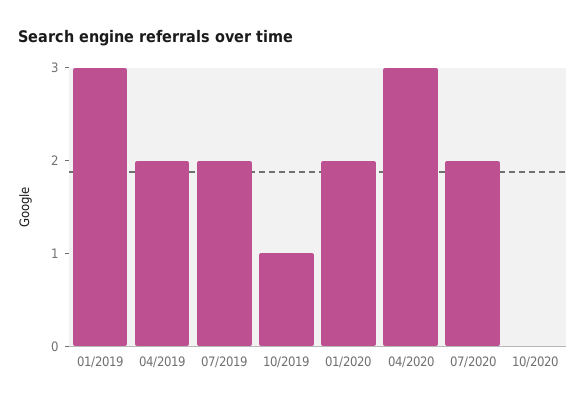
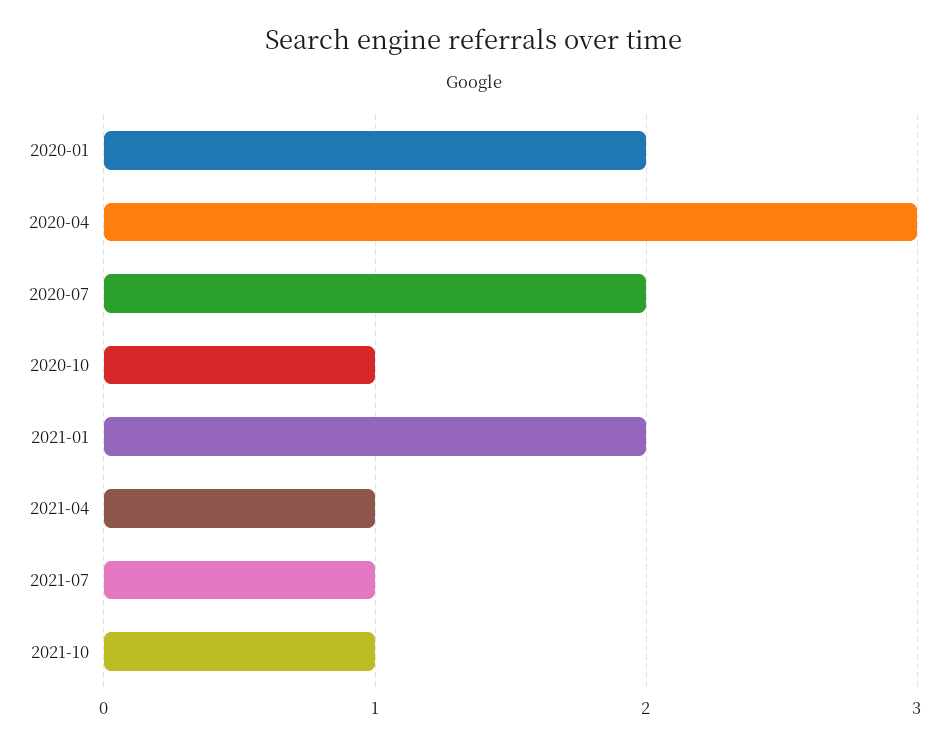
01/2019: 3 -> none
04/2019: 2 -> none
07/2019: 2 -> none
10/2019: 1 -> none
10/2020: 0 -> 1
2021-01: none -> 2
2021-04: none -> 1
2021-07: none -> 1
2021-10: none -> 1

